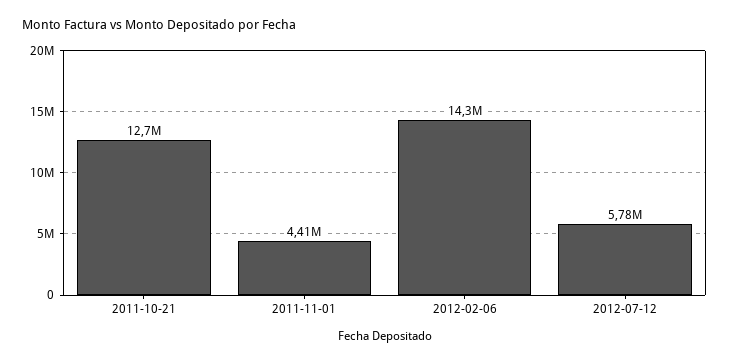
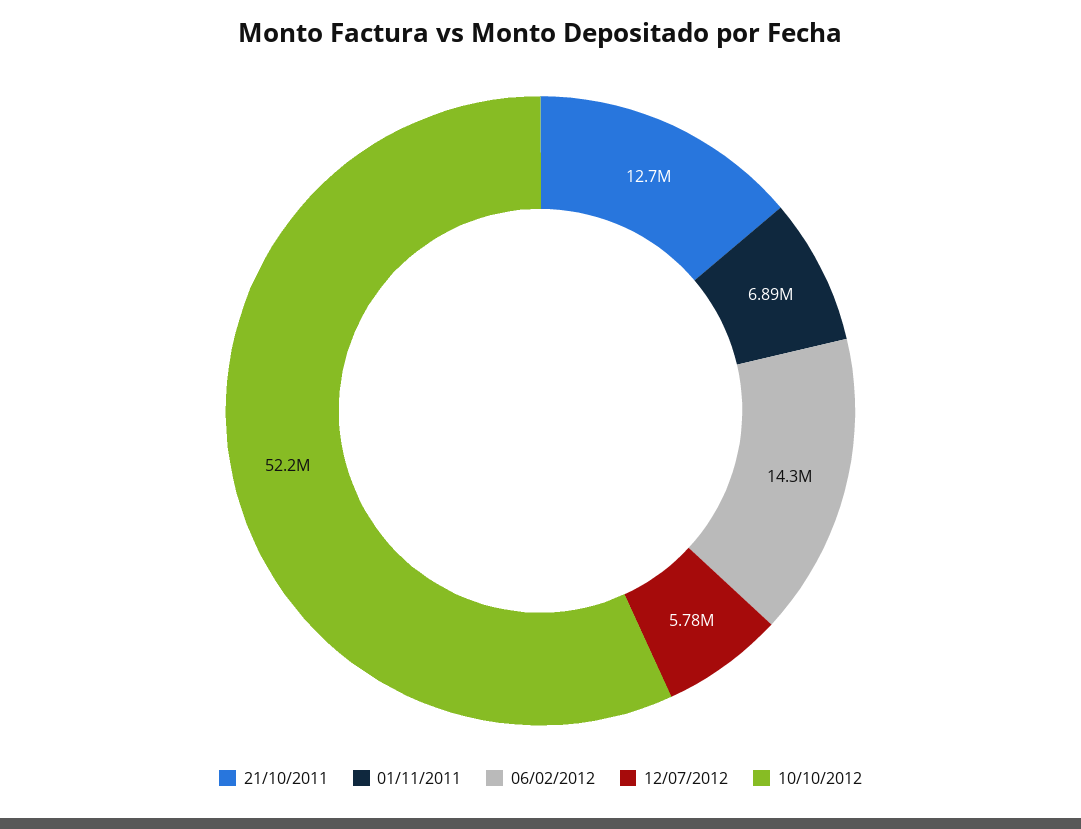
2011-11-01: 4410000 -> 6890000
10/10/2012: none -> 52200000

